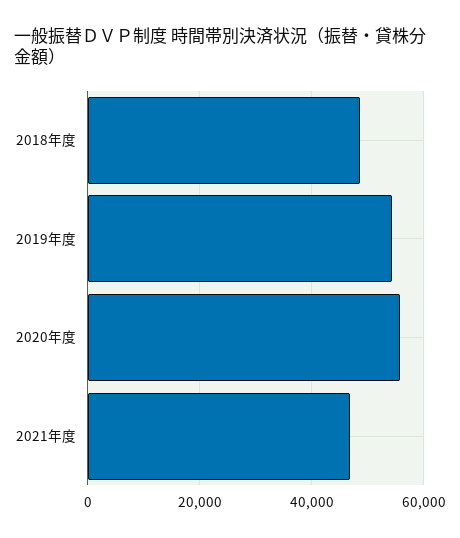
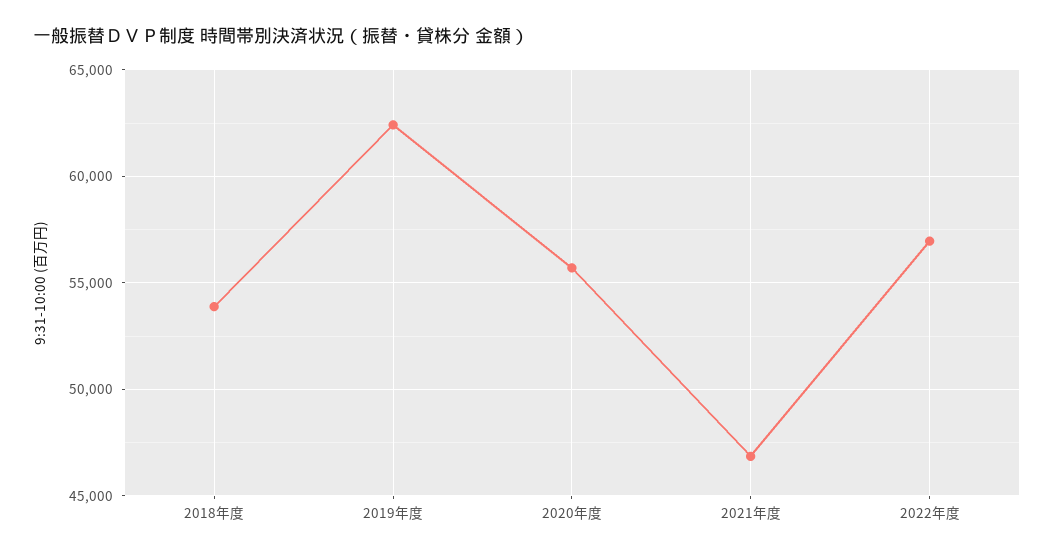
2018年度: 48000 -> 54000
2019年度: 54000 -> 62500
2022年度: none -> 57000

